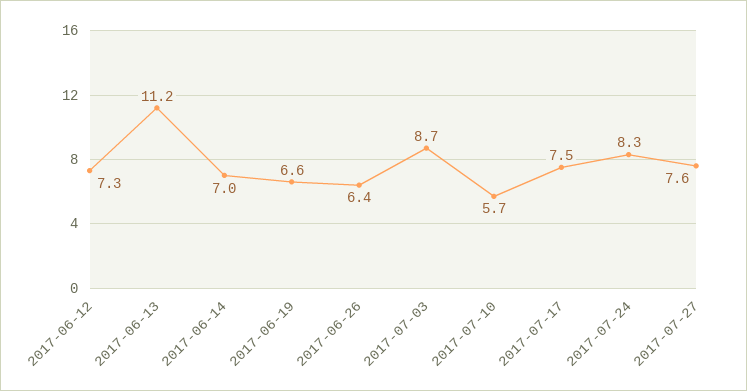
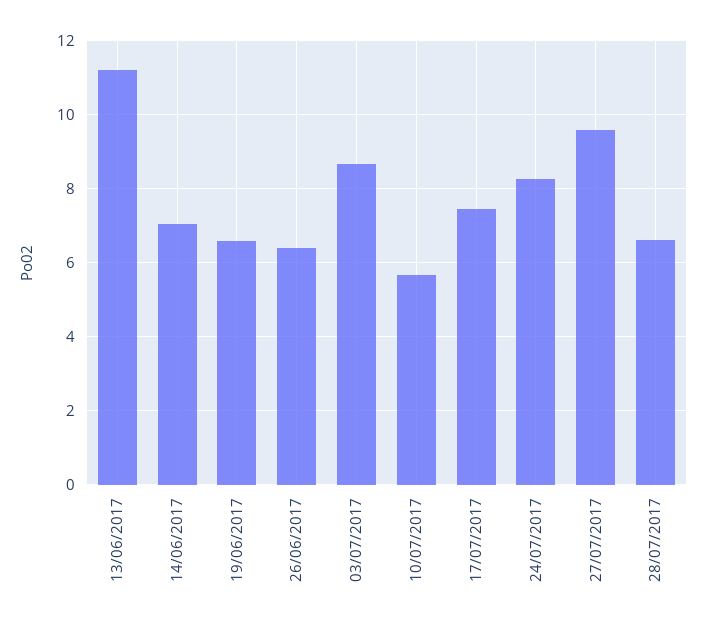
2017-06-12: 7.3 -> none
2017-07-27: 7.6 -> 9.6
28/07/2017: none -> 6.6

